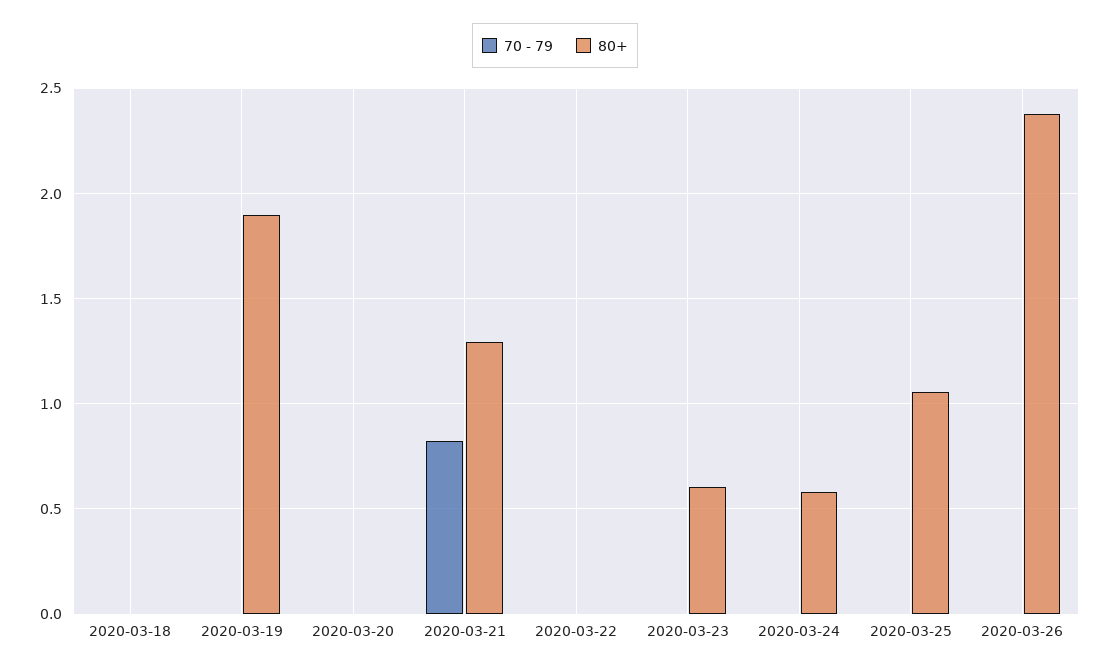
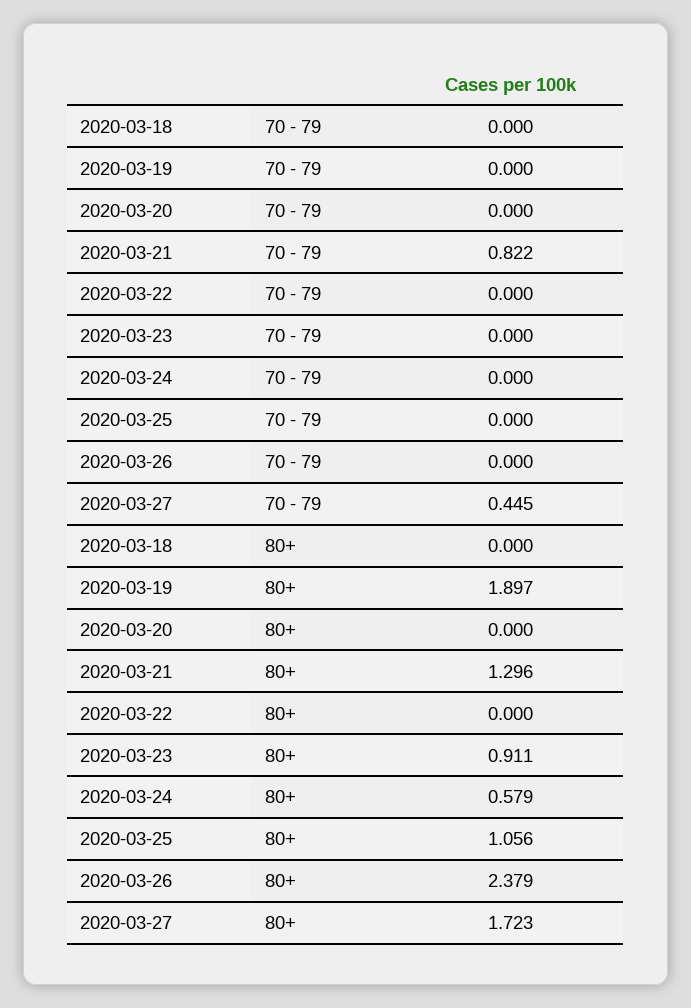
80+, 2020-03-23: 0.6 -> 0.911
70 - 79, 2020-03-27: none -> 0.445
80+, 2020-03-27: none -> 1.723

